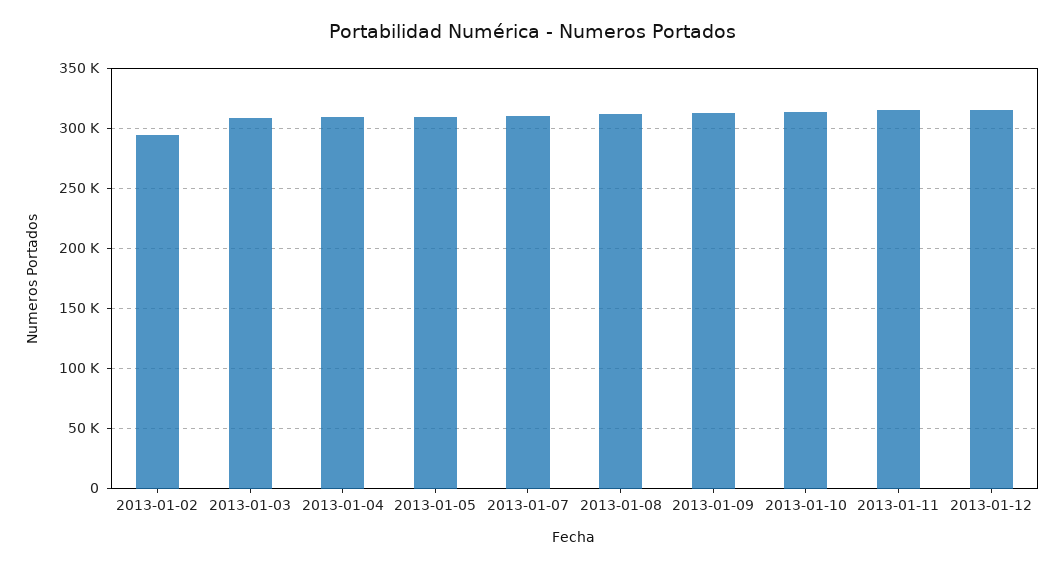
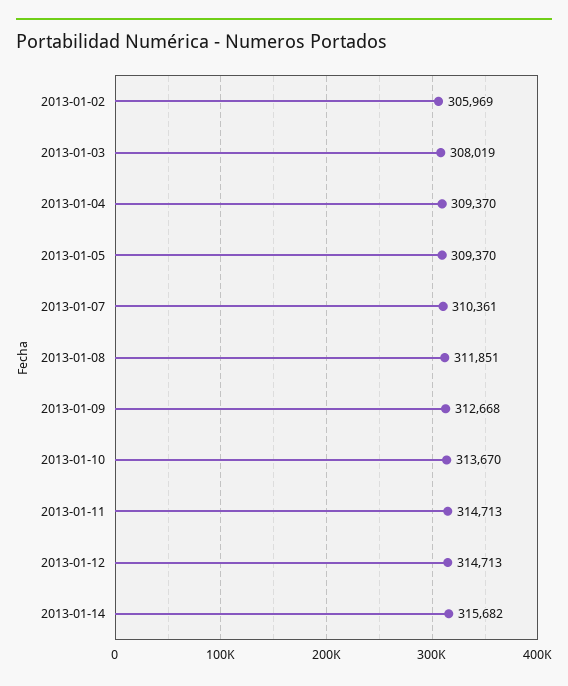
2013-01-02: 295000 -> 305969
2013-01-14: none -> 315682

